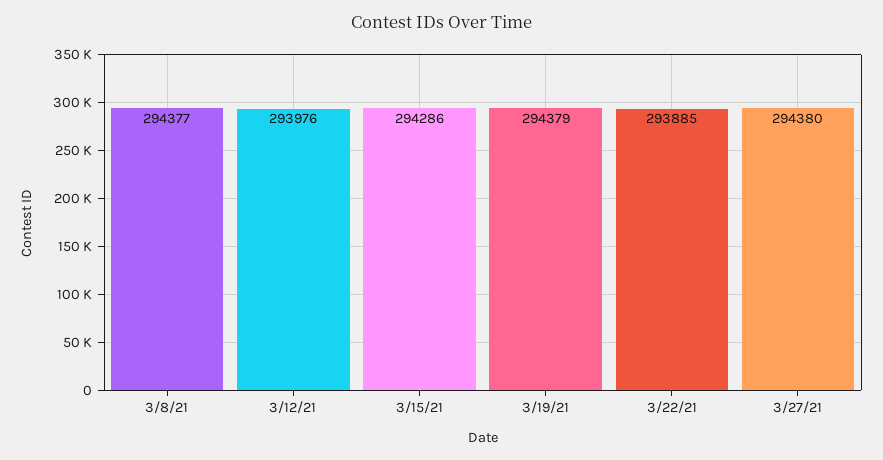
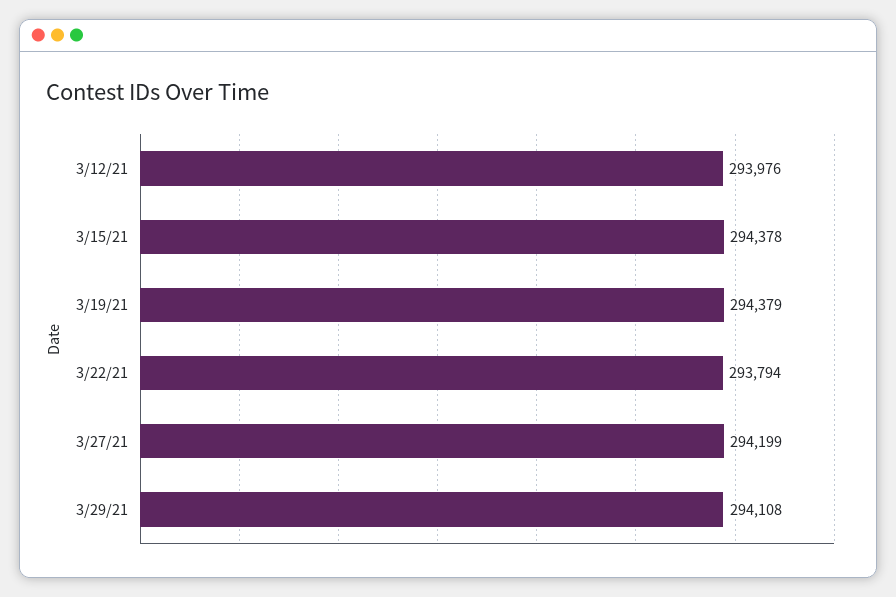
3/8/21: 294377 -> none
3/15/21: 294286 -> 294378
3/22/21: 293885 -> 293794
3/27/21: 294380 -> 294199
3/29/21: none -> 294108

